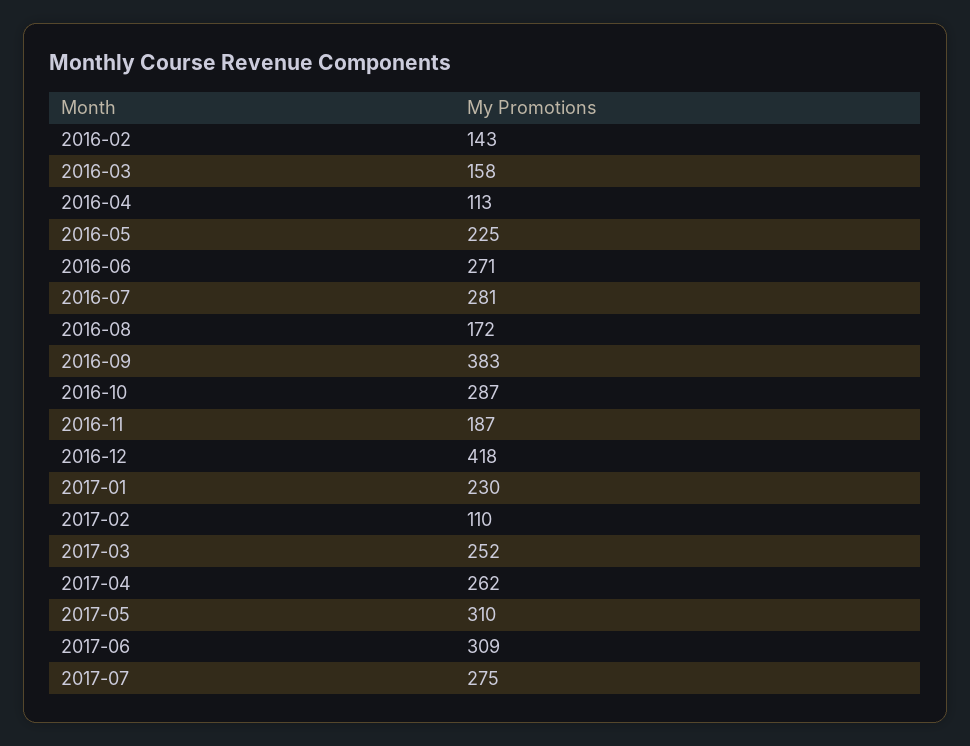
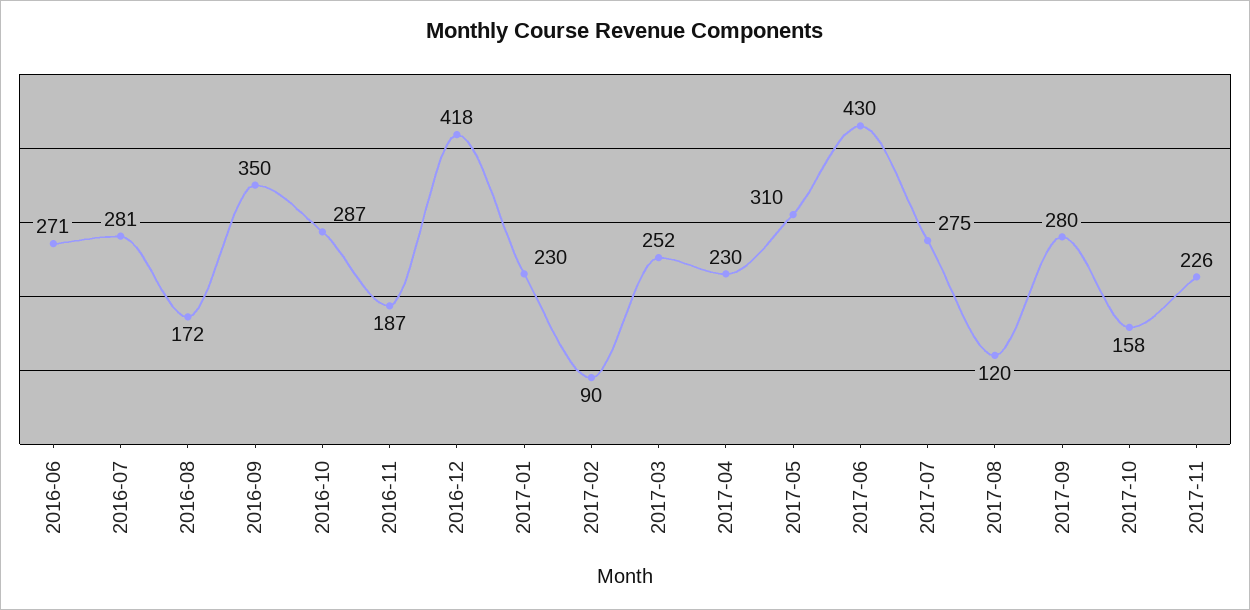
2016-02: 143 -> none
2016-03: 158 -> none
2016-04: 113 -> none
2016-05: 225 -> none
2016-09: 383 -> 350
2017-02: 110 -> 90
2017-04: 262 -> 230
2017-06: 309 -> 430
2017-08: none -> 120
2017-09: none -> 280
2017-10: none -> 158
2017-11: none -> 226

